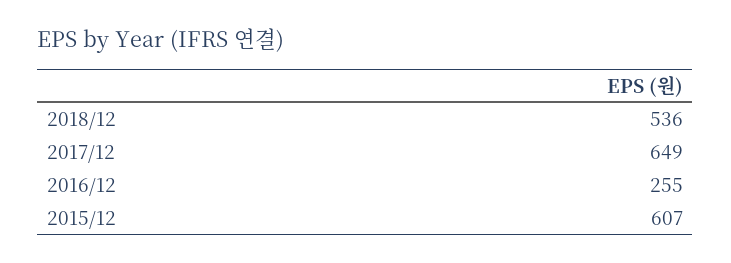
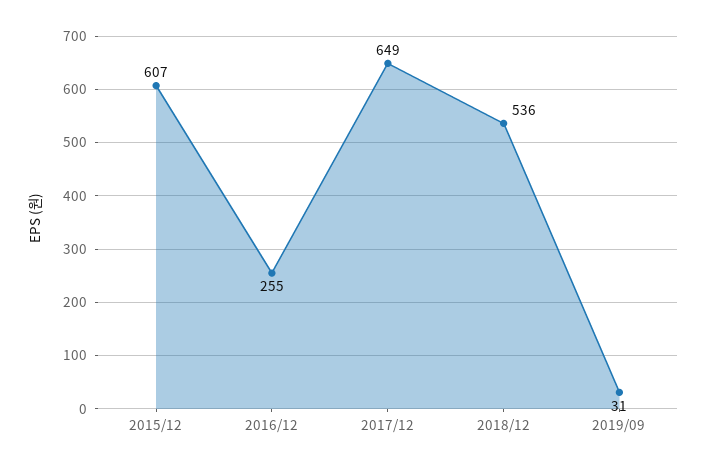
2019/09: none -> 31

